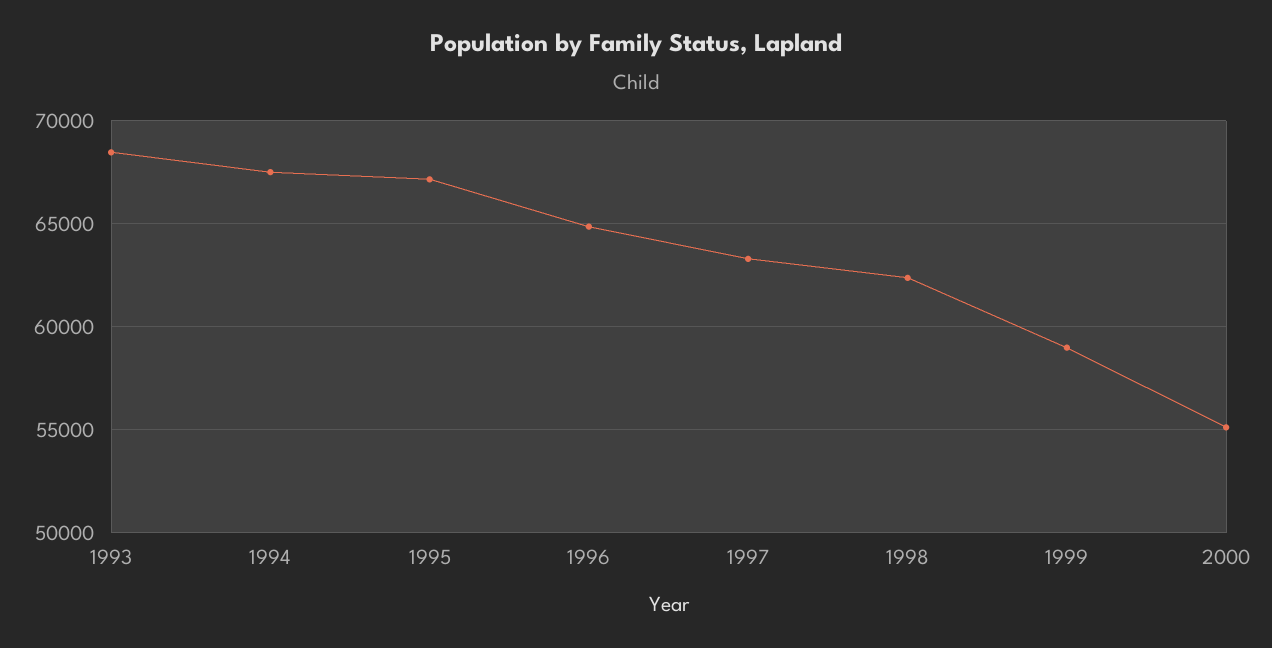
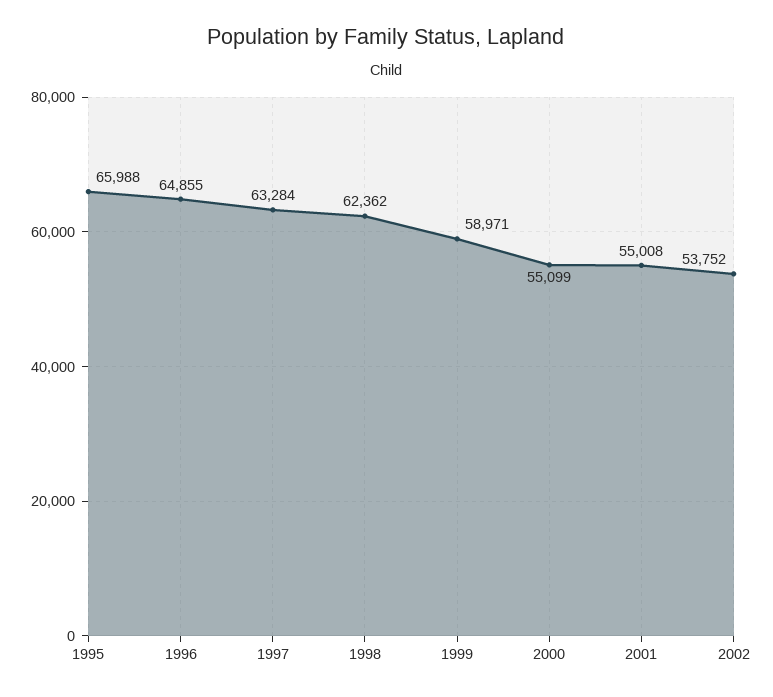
1993: 68500 -> none
1994: 67500 -> none
1995: 67000 -> 65988
2001: none -> 55008
2002: none -> 53752

